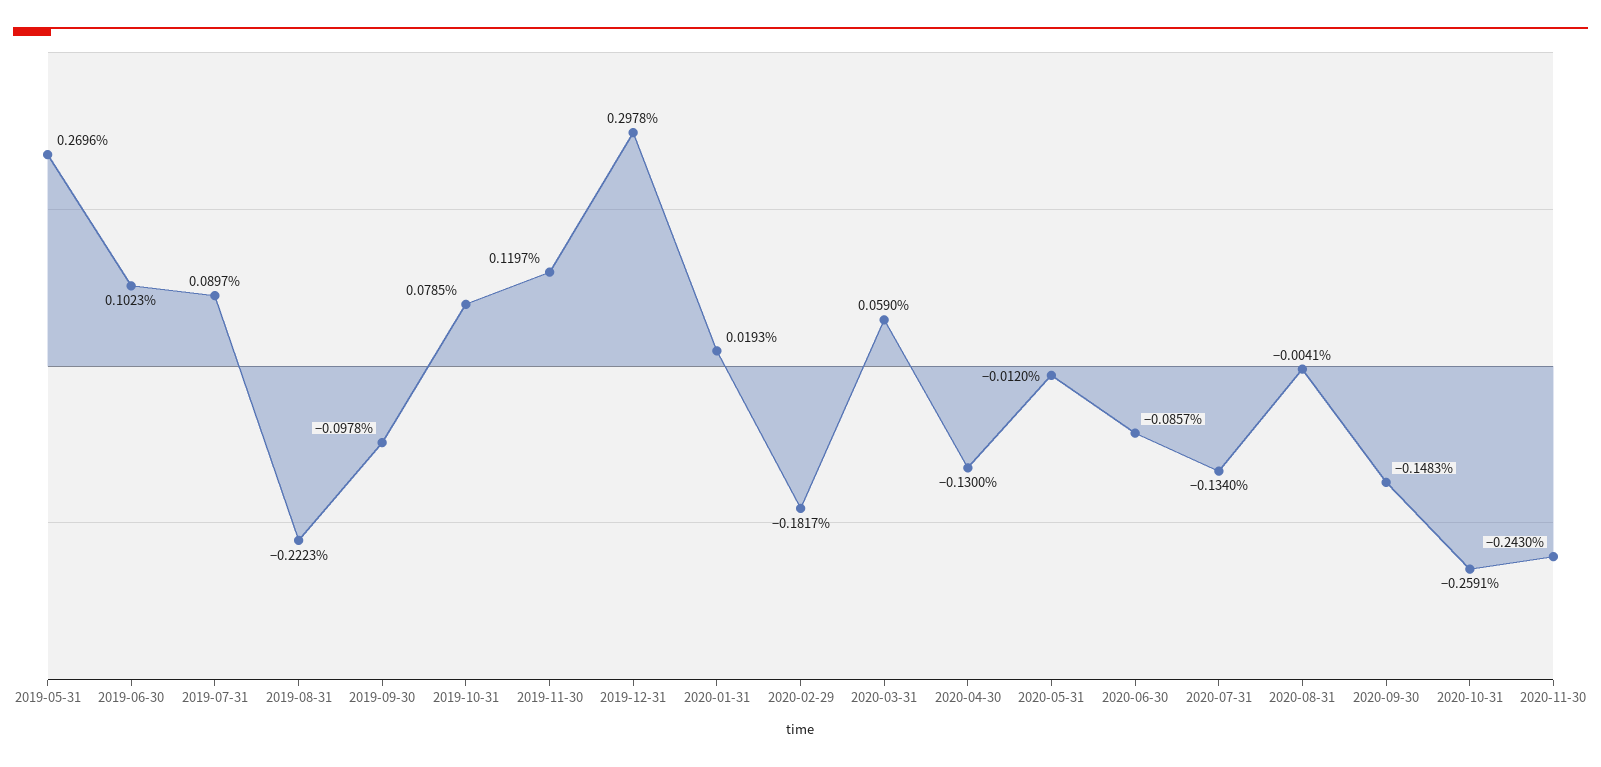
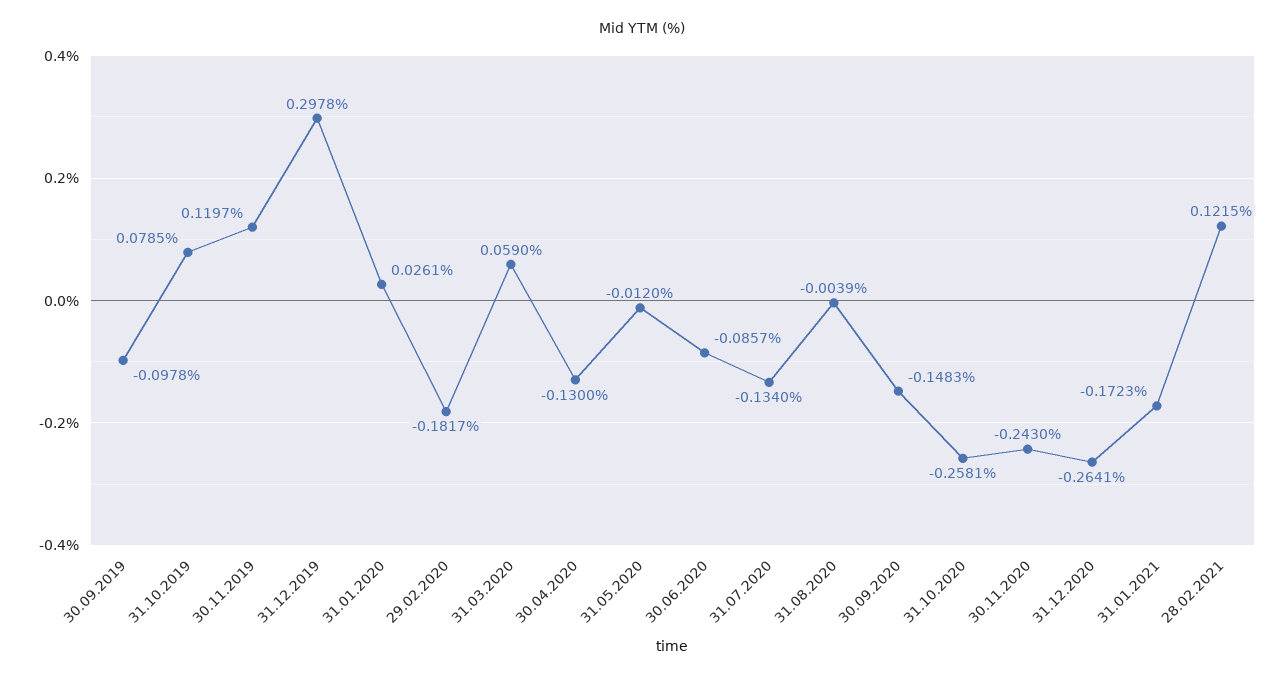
2019-05-31: 0.2696 -> none
2019-06-30: 0.1023 -> none
2019-07-31: 0.0897 -> none
2019-08-31: -0.2223 -> none
2020-01-31: 0.0193 -> 0.0261
2020-08-31: -0.0041 -> -0.0039
2020-10-31: -0.2591 -> -0.2581
31.12.2020: none -> -0.2641
31.01.2021: none -> -0.1723
28.02.2021: none -> 0.1215

